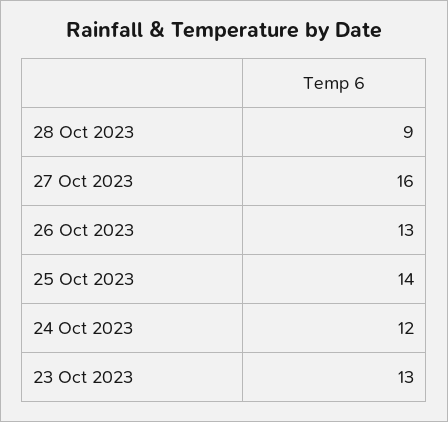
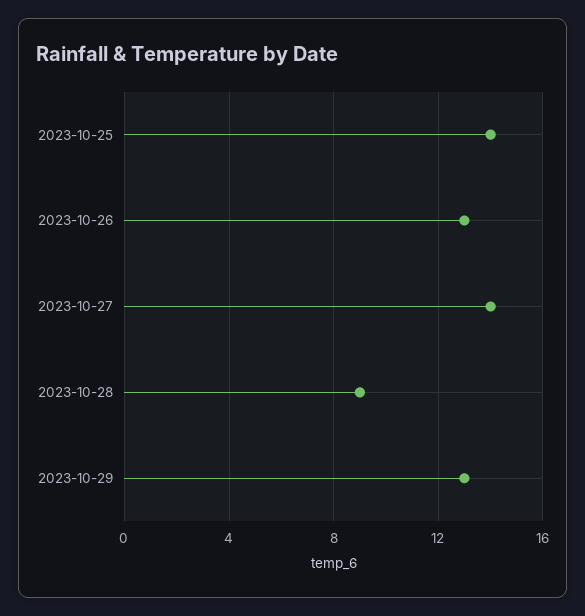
27 Oct 2023: 16 -> 14
24 Oct 2023: 12 -> none
23 Oct 2023: 13 -> none
2023-10-29: none -> 13

